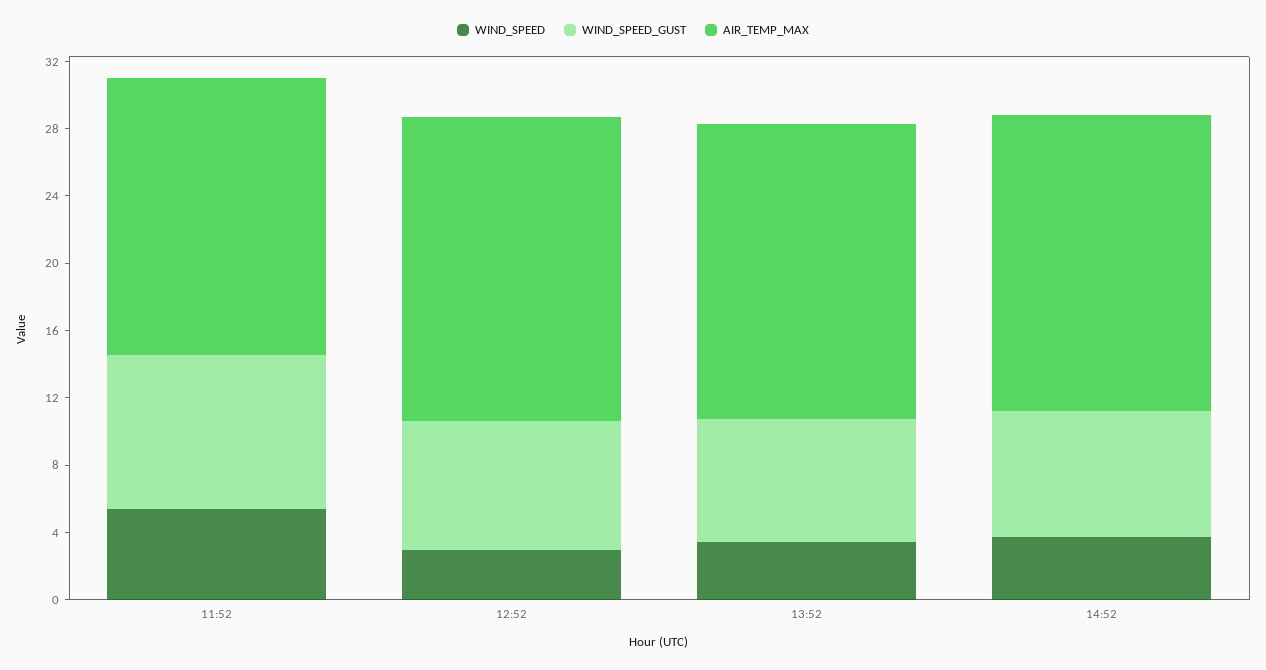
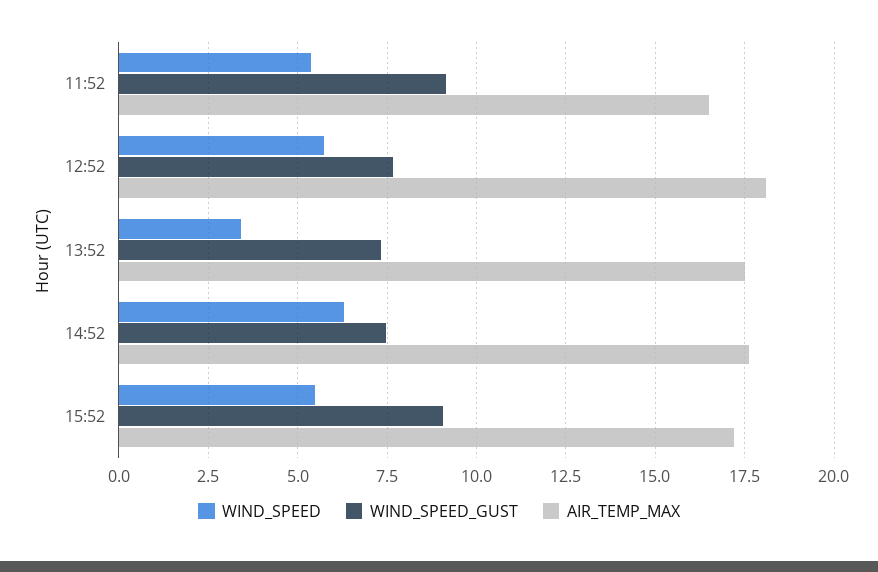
WIND_SPEED, 12:52: 3 -> 5.75
WIND_SPEED, 14:52: 4 -> 6.25
WIND_SPEED, 15:52: none -> 5.5
WIND_SPEED_GUST, 15:52: none -> 9
AIR_TEMP_MAX, 15:52: none -> 17.25

